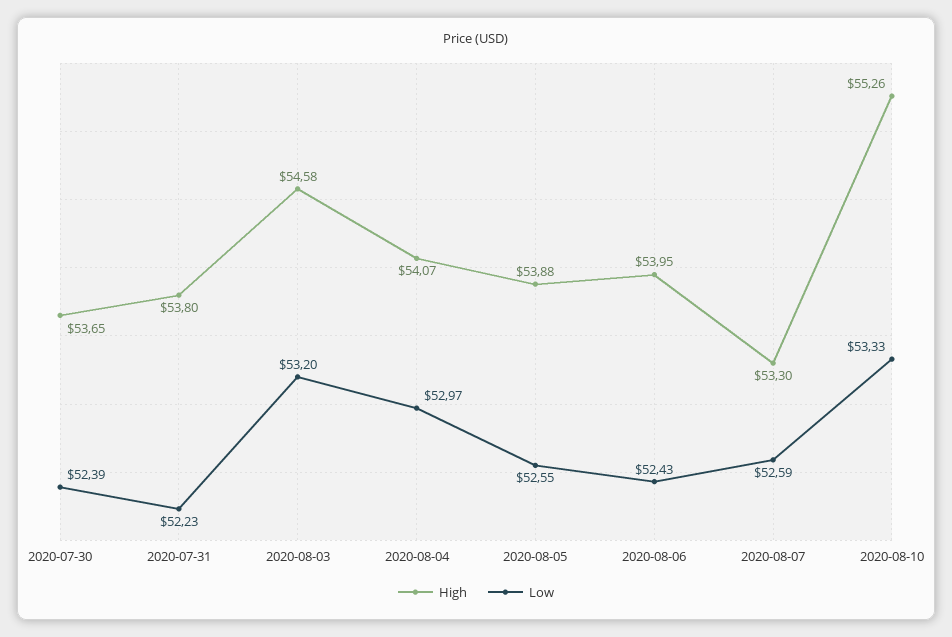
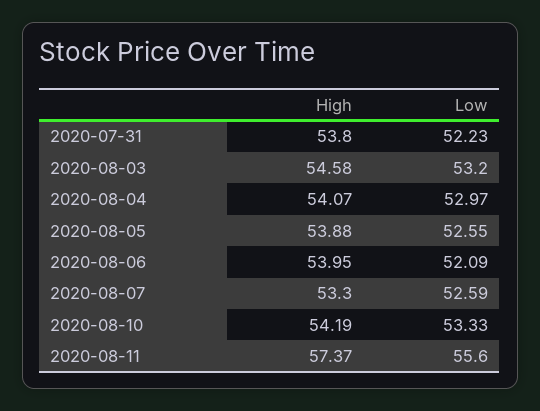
High, 2020-07-30: 53.65 -> none
Low, 2020-07-30: 52.39 -> none
Low, 2020-08-06: 52.43 -> 52.09
High, 2020-08-10: 55.26 -> 54.19
High, 2020-08-11: none -> 57.37
Low, 2020-08-11: none -> 55.6

